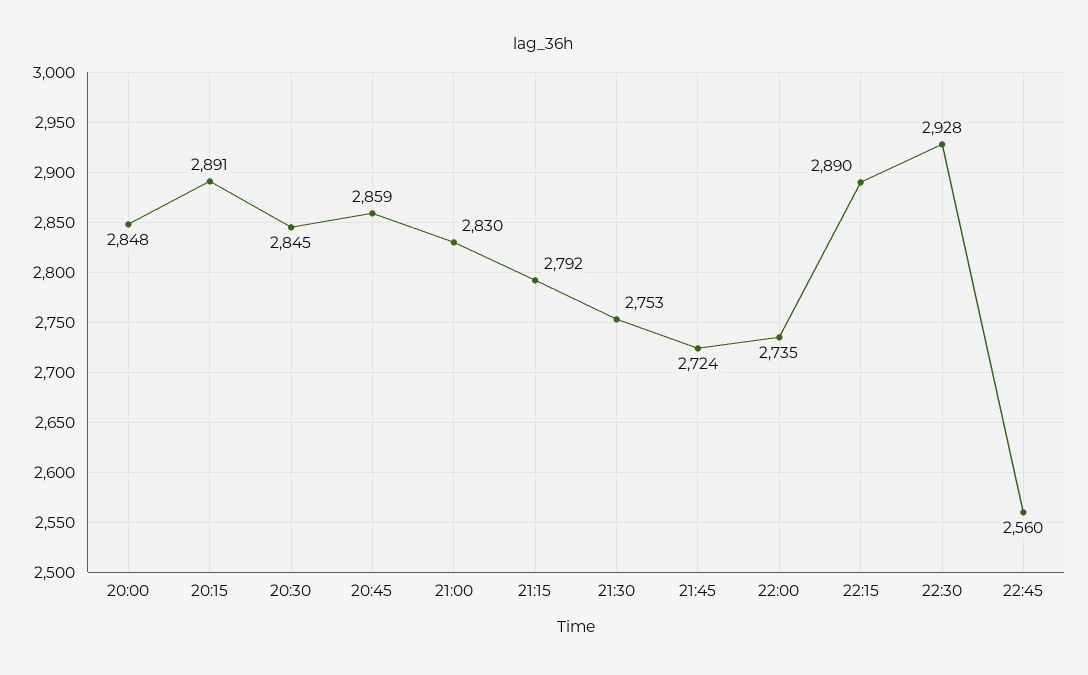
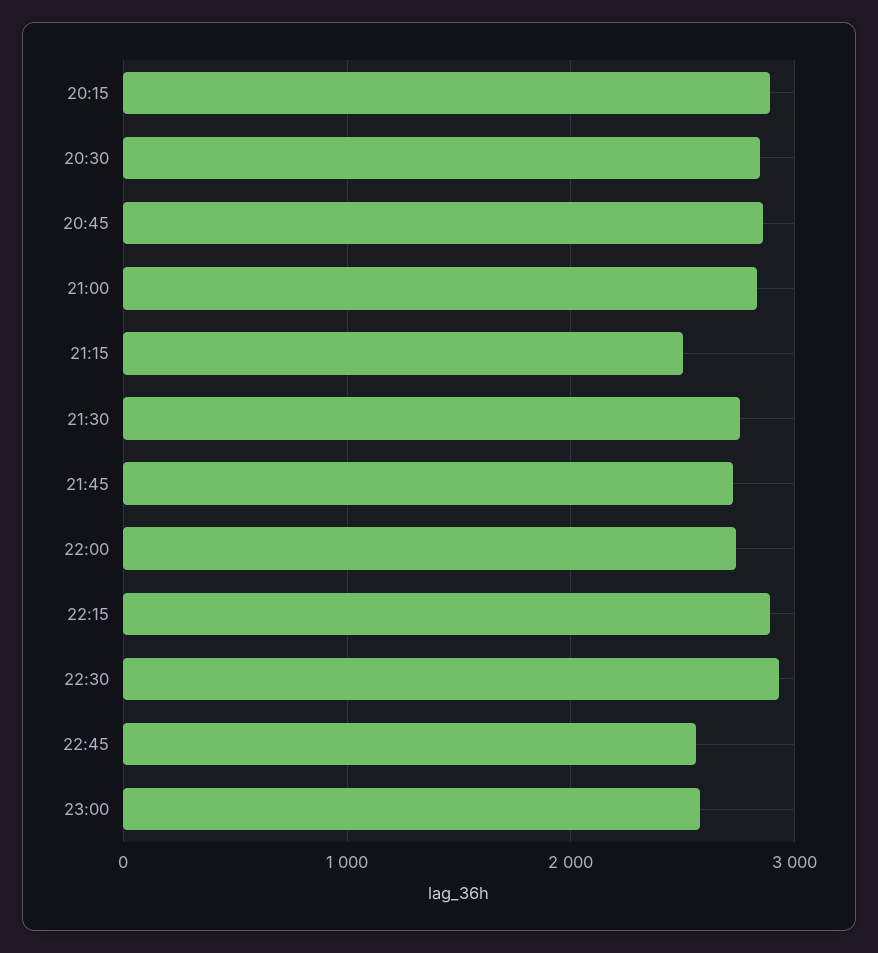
20:00: 2848 -> none
21:15: 2792 -> 2500
23:00: none -> 2600

